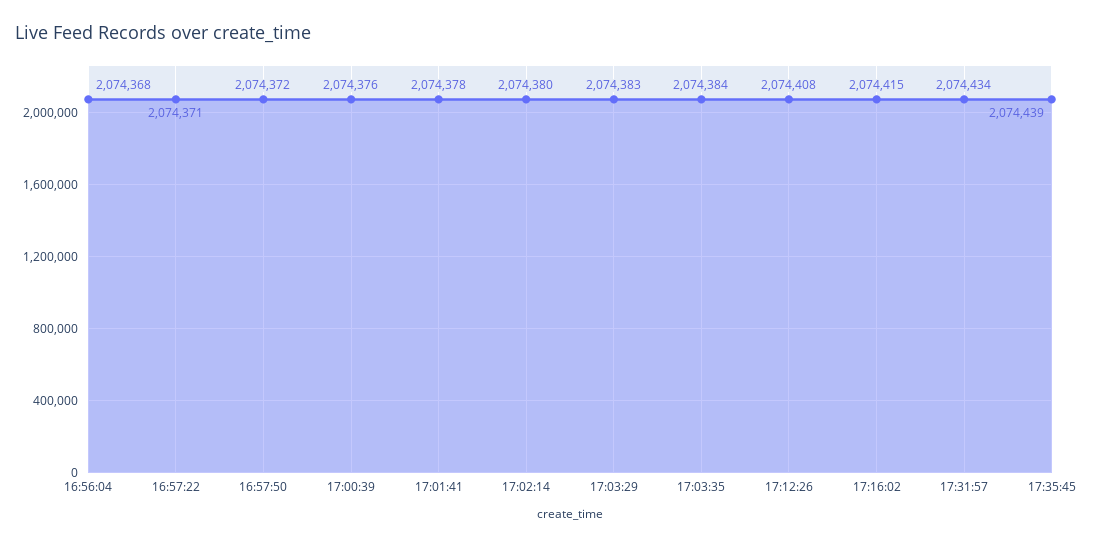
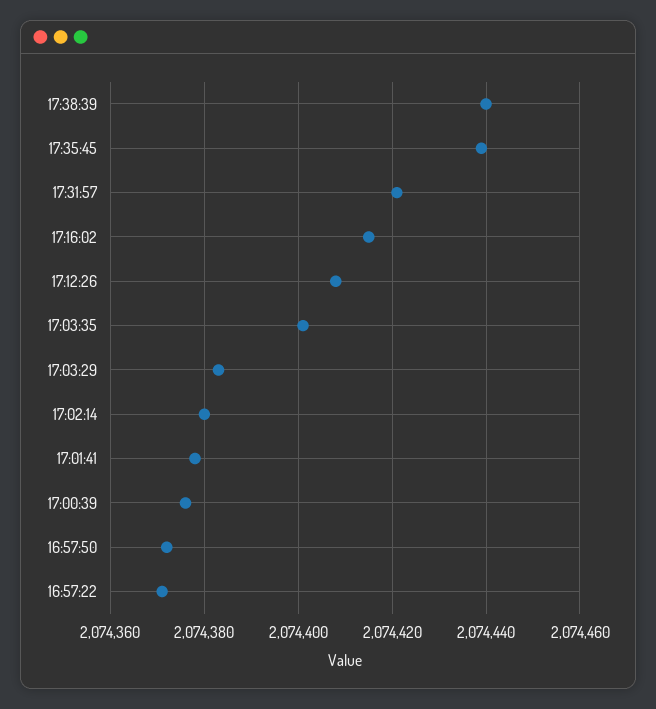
16:56:04: 2074368 -> none
17:03:35: 2074384 -> 2074400
17:31:57: 2074434 -> 2074420
17:38:39: none -> 2074440

